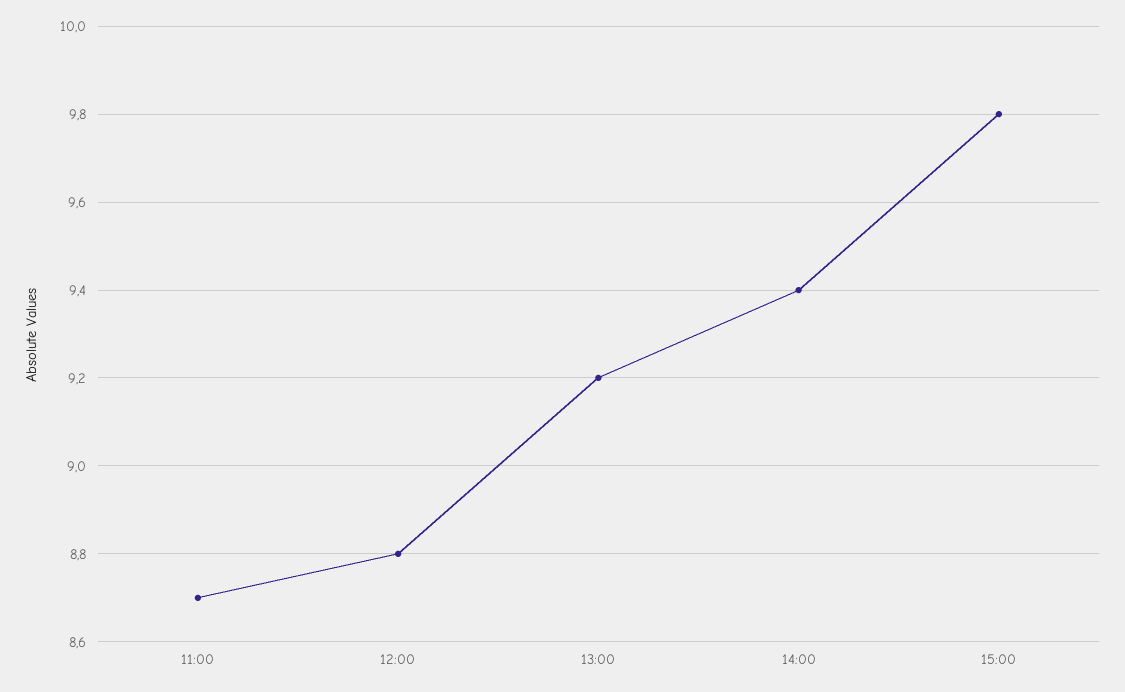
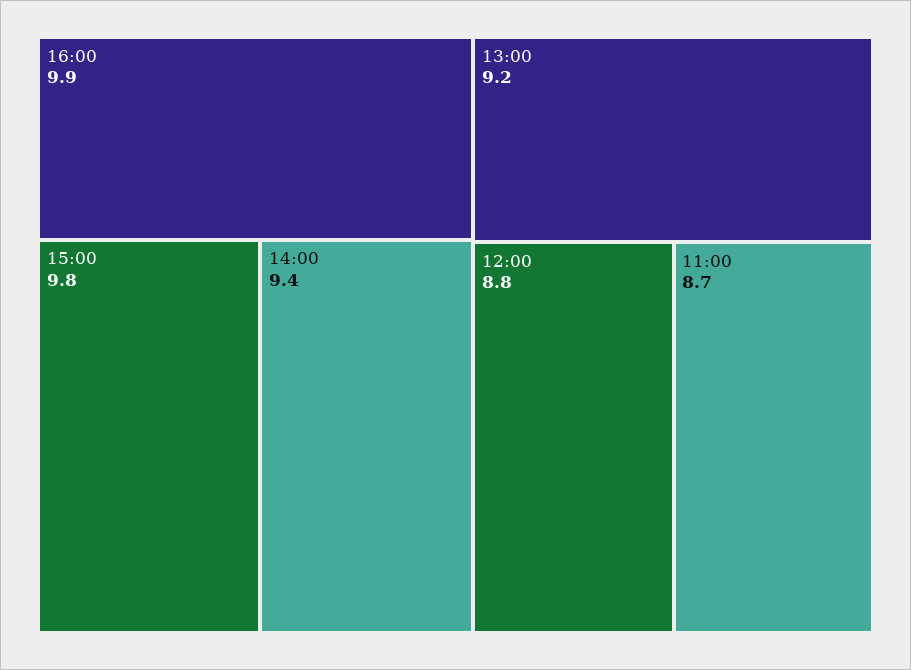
16:00: none -> 9.9

